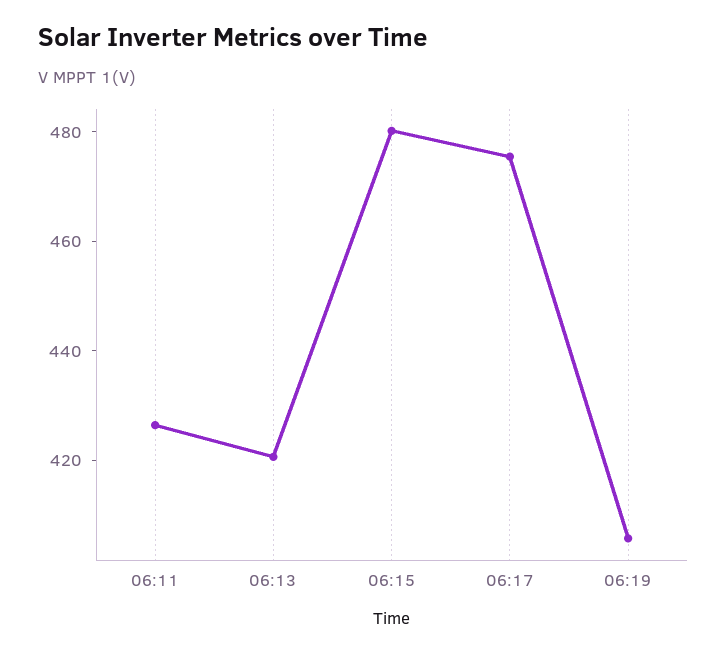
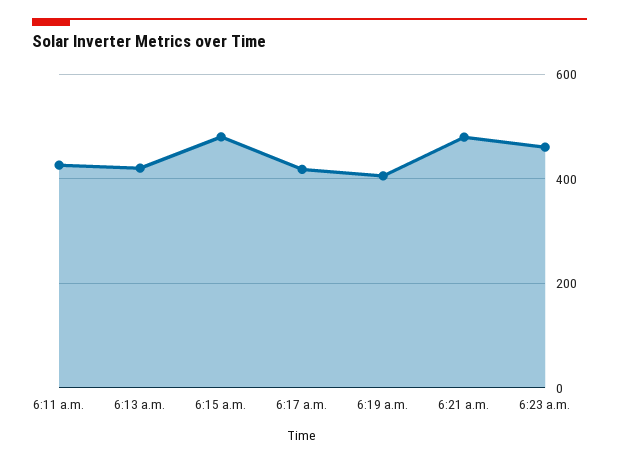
06:17: 475 -> 420
6:21 a.m.: none -> 480
6:23 a.m.: none -> 460

